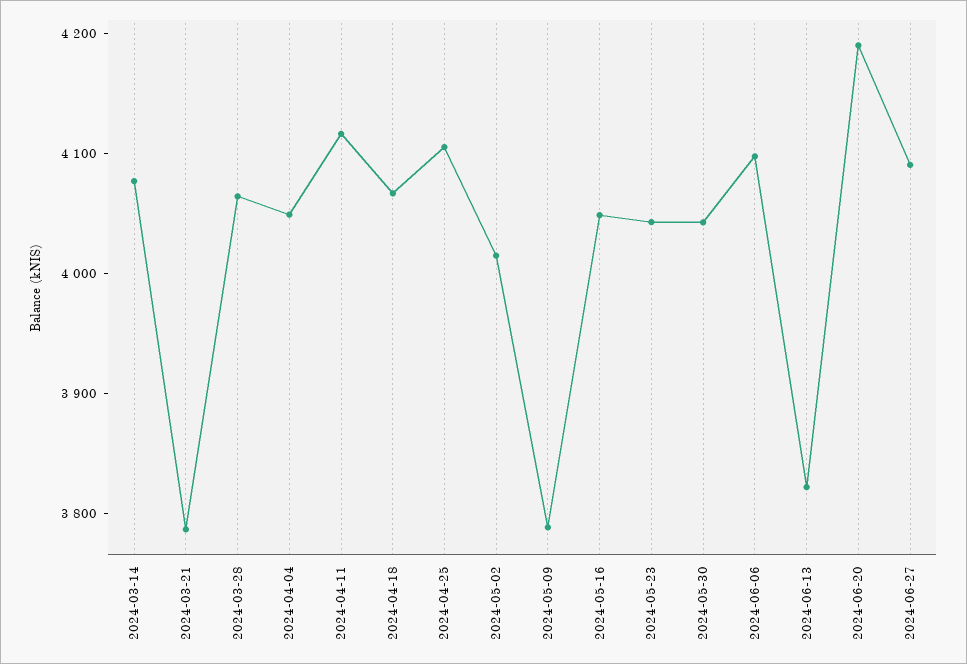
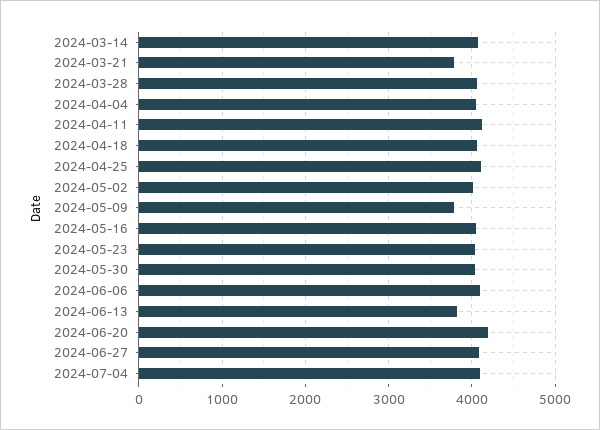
2024-07-04: none -> 4100

